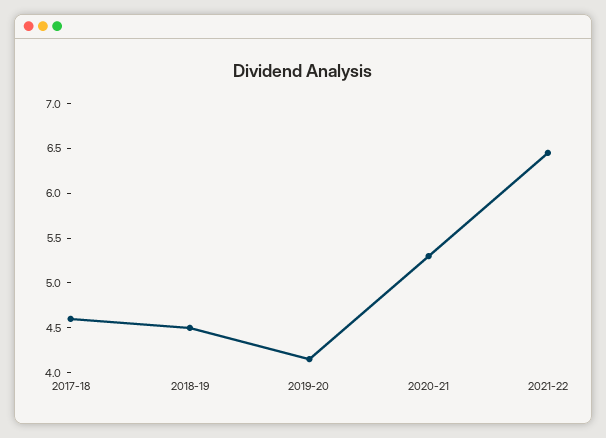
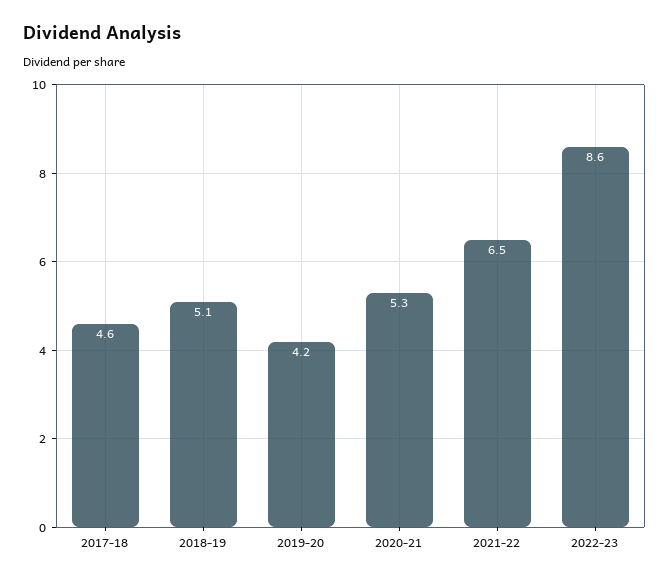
2018-19: 4.5 -> 5.1
2022-23: none -> 8.6

